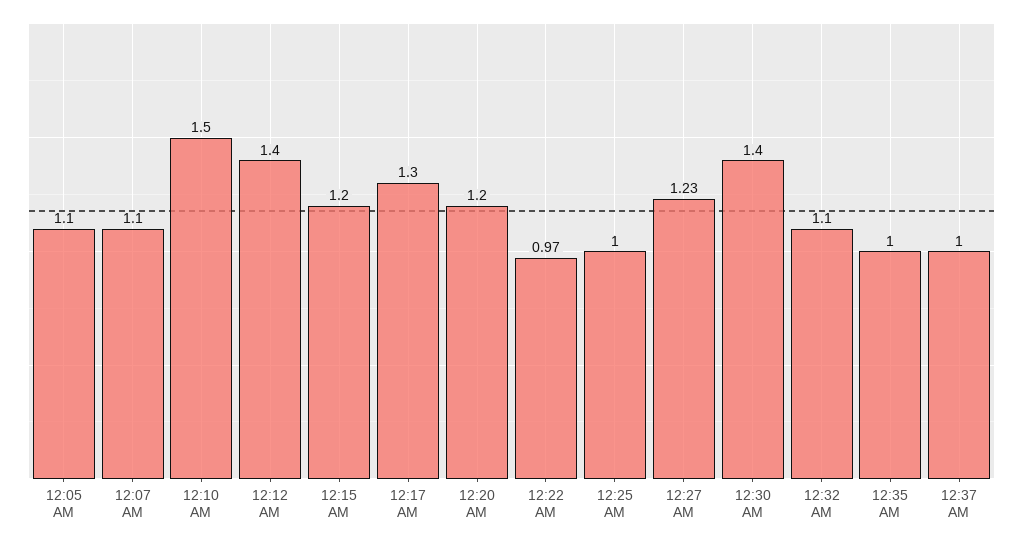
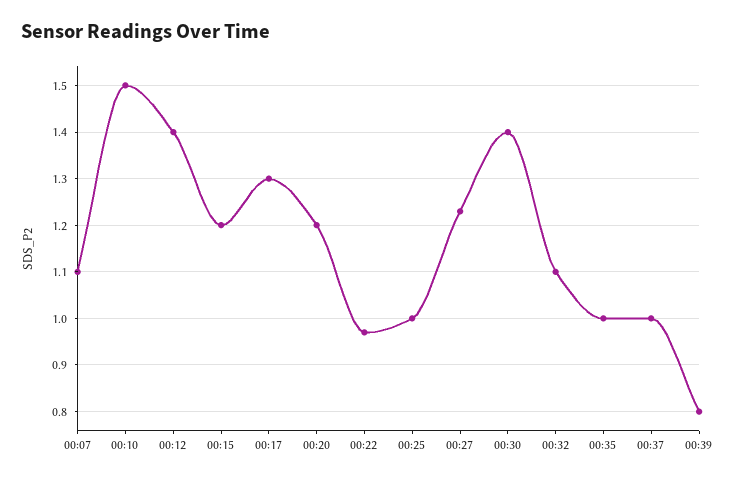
12:05 AM: 1.1 -> none
00:39: none -> 0.8

